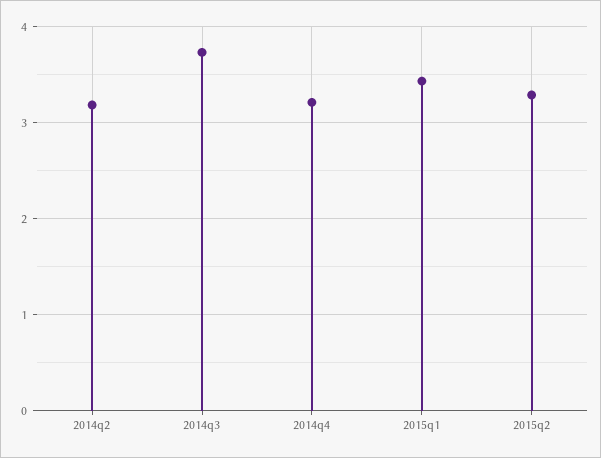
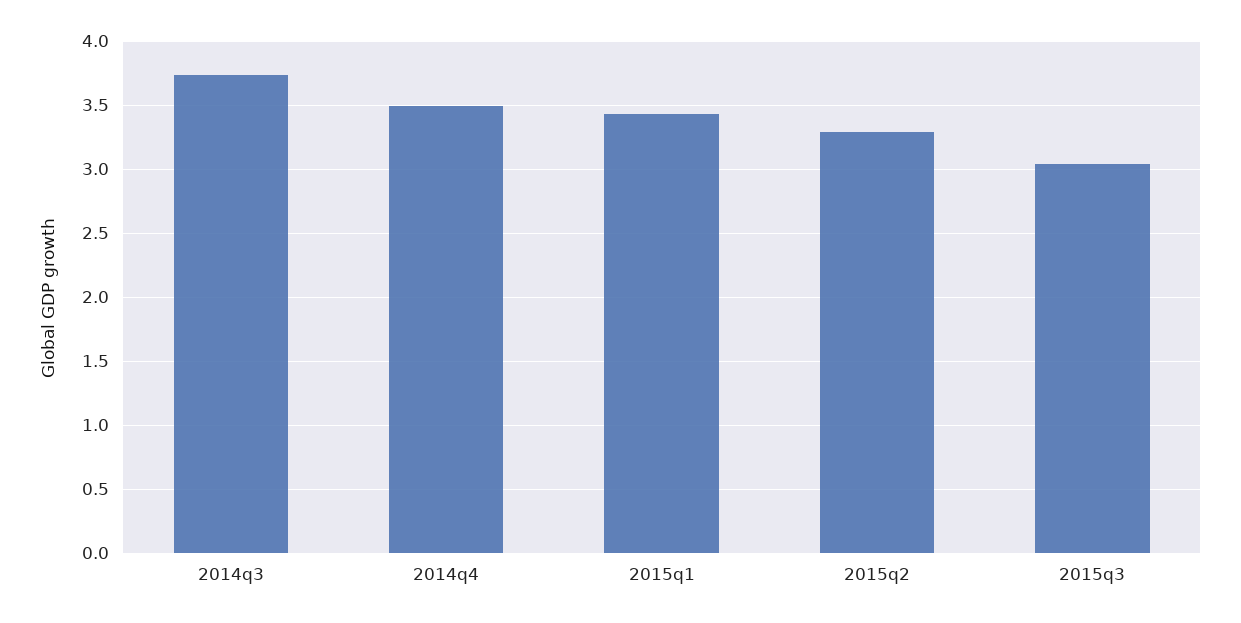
2014q2: 3.2 -> none
2014q4: 3.2 -> 3.5
2015q3: none -> 3.05

